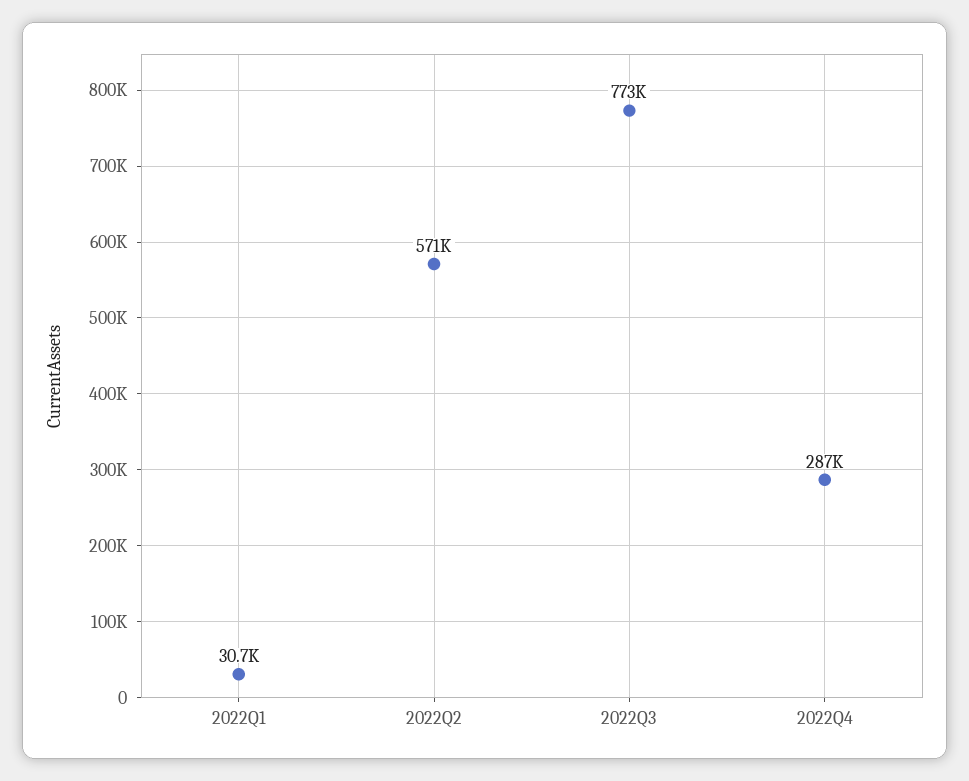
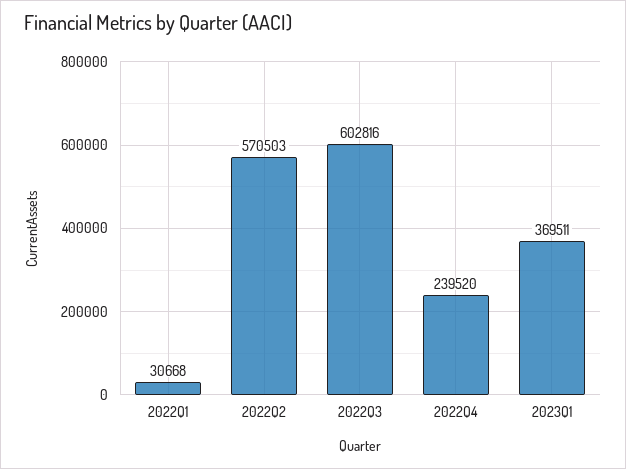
2022Q3: 773000 -> 602816
2022Q4: 287000 -> 239520
2023Q1: none -> 369511

